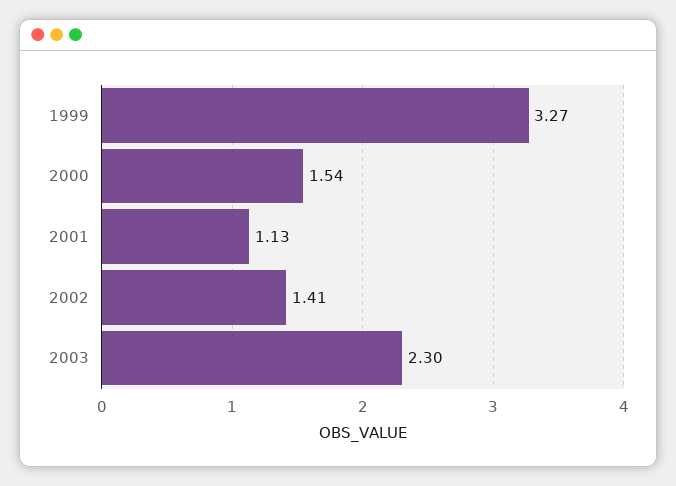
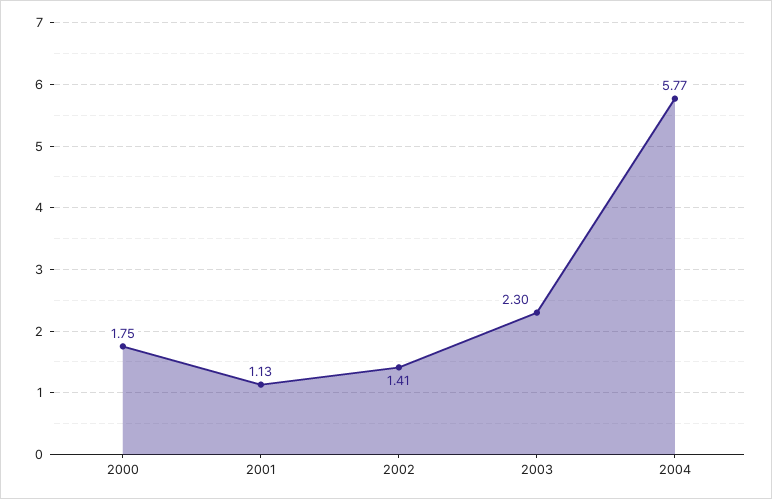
1999: 3.27 -> none
2000: 1.54 -> 1.75
2004: none -> 5.77

